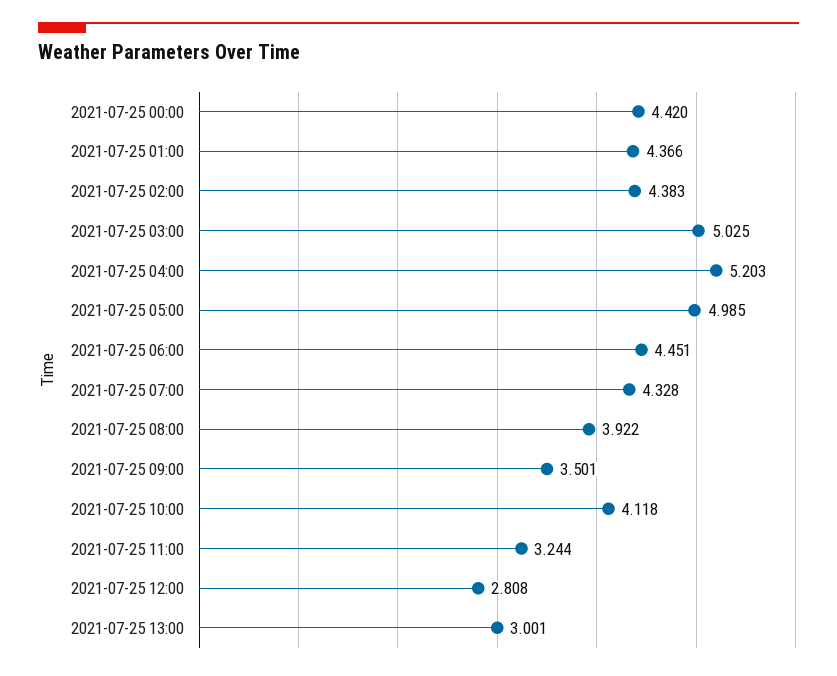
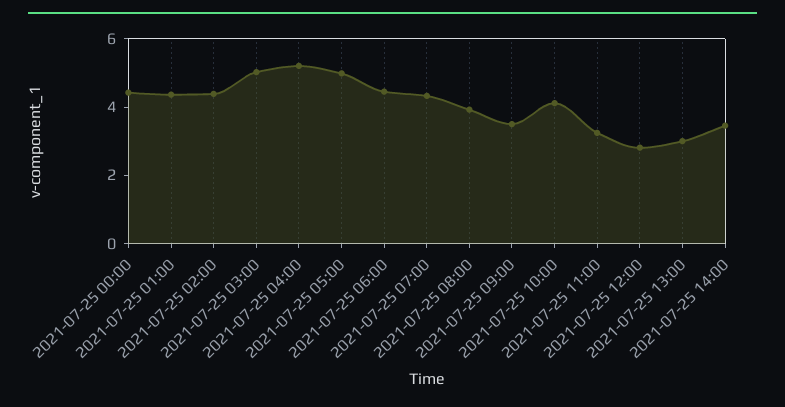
2021-07-25 14:00: none -> 3.5

